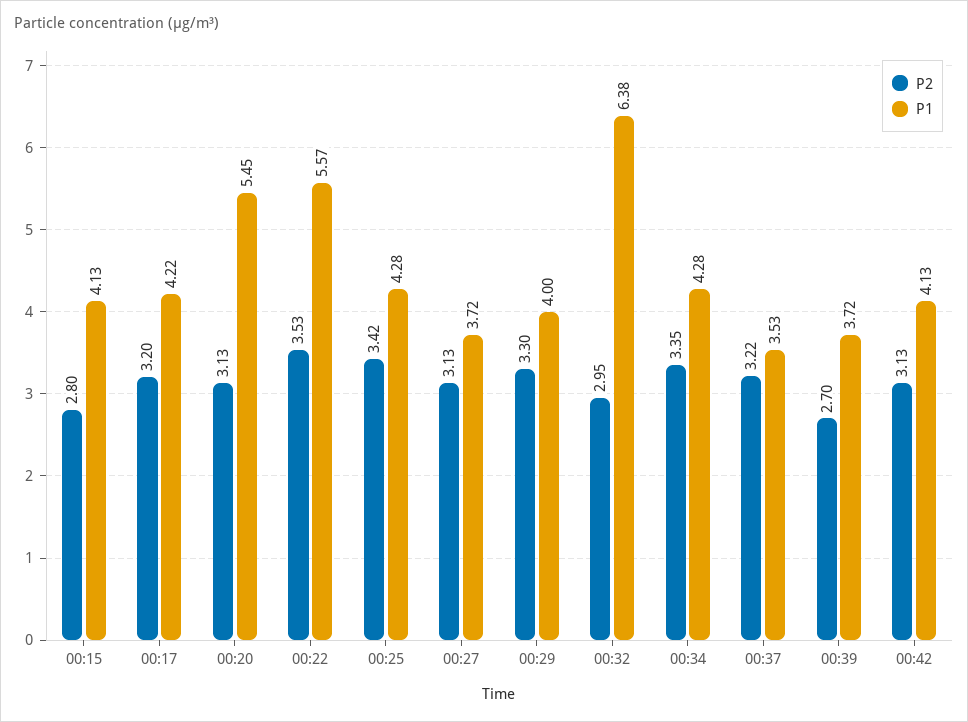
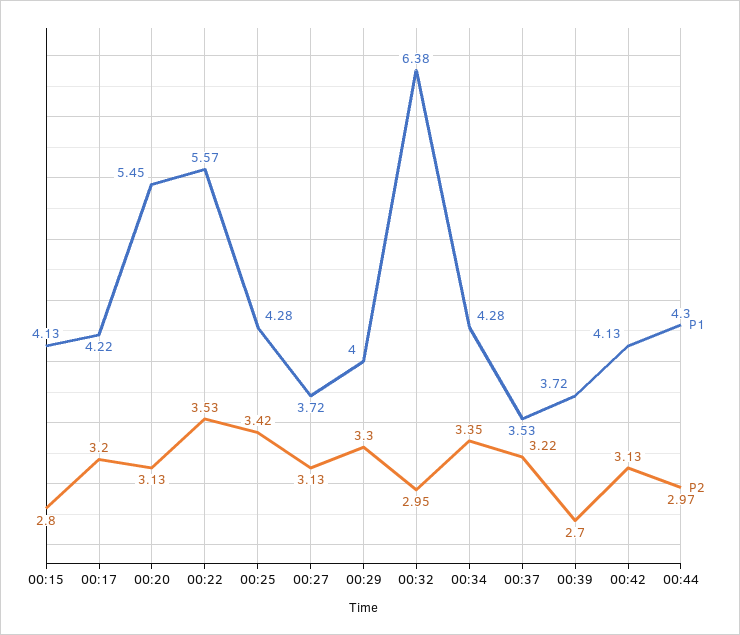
P1, 00:44: none -> 4.3
P2, 00:44: none -> 2.97

